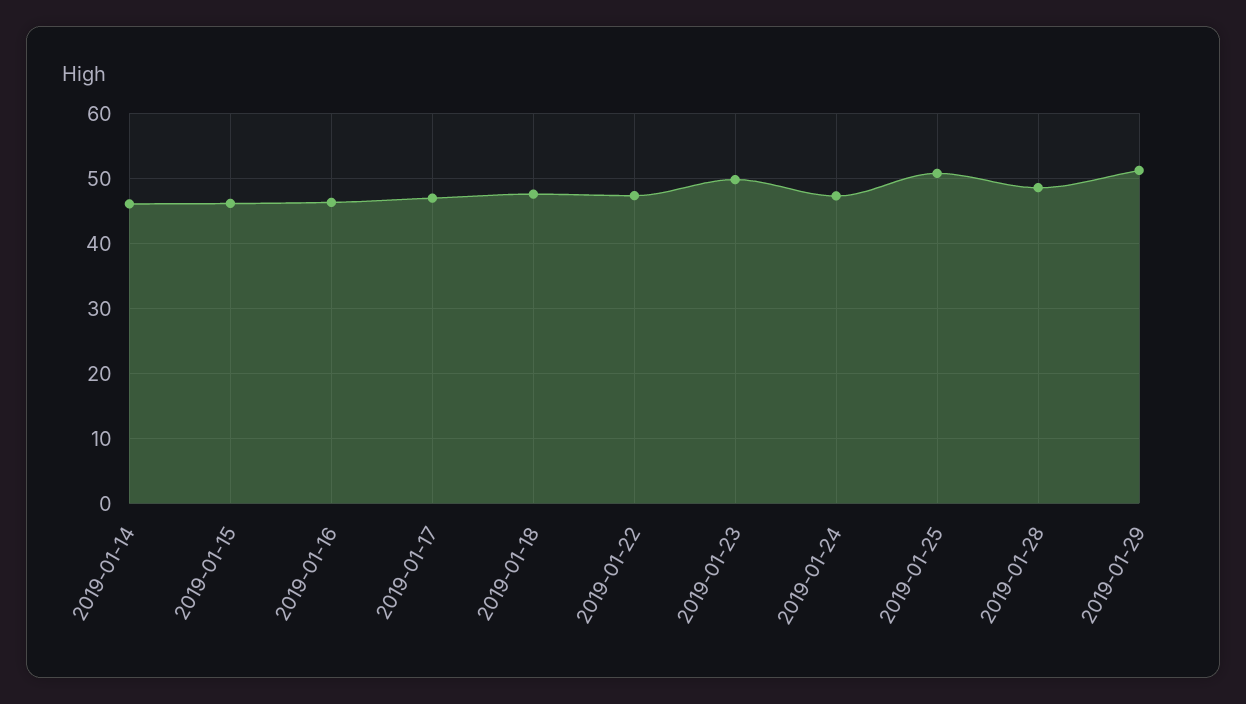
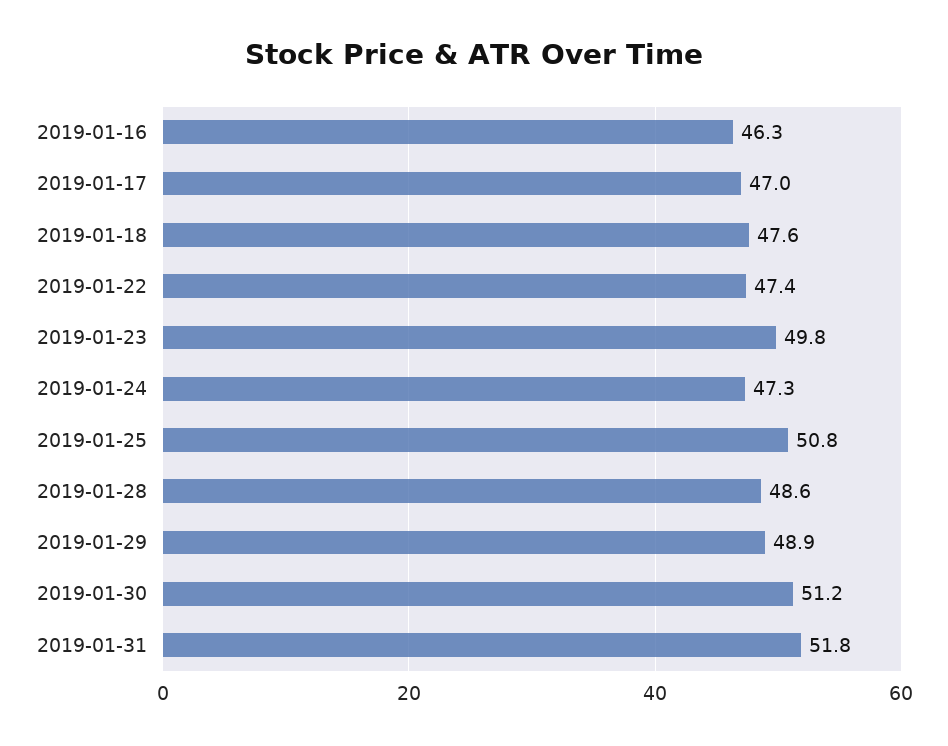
2019-01-14: 46 -> none
2019-01-15: 46 -> none
2019-01-29: 51 -> 48.9
2019-01-30: none -> 51.2
2019-01-31: none -> 51.8

